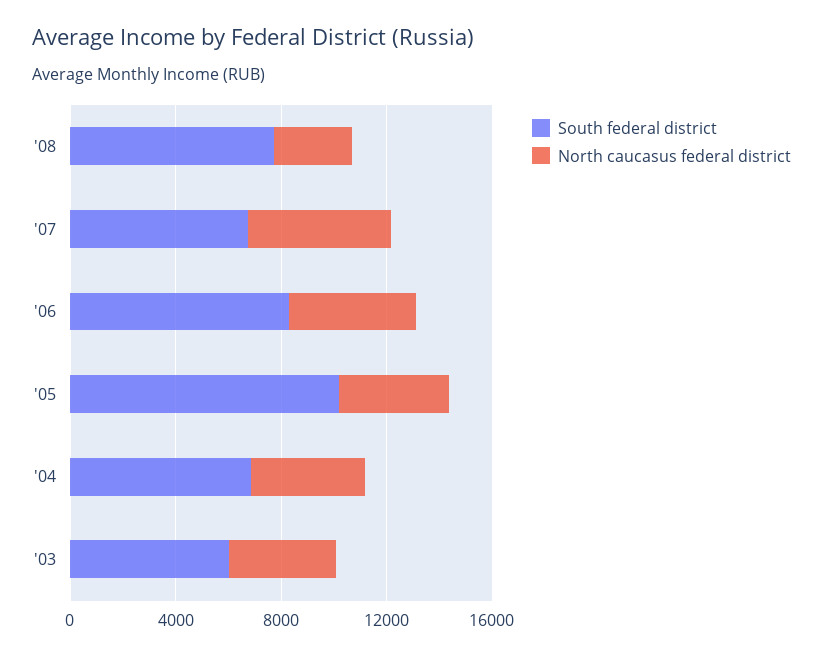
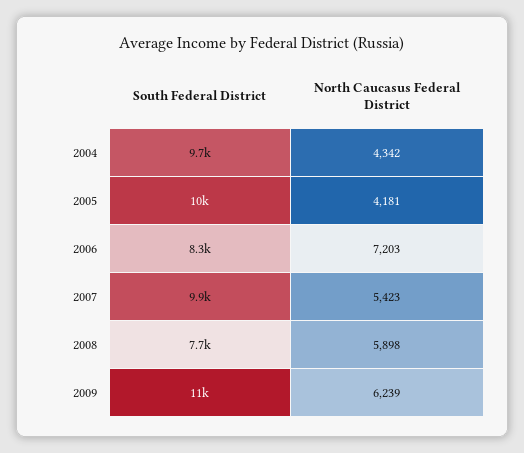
North caucasus federal district, '08: 3000 -> 5898
South federal district, '07: 7000 -> 9900
North caucasus federal district, '06: 5000 -> 7203
South federal district, '04: 7000 -> 9700
South federal district, '03: 6000 -> none
North caucasus federal district, '03: 4000 -> none
South federal district, 2009: none -> 11000
North caucasus federal district, 2009: none -> 6239

